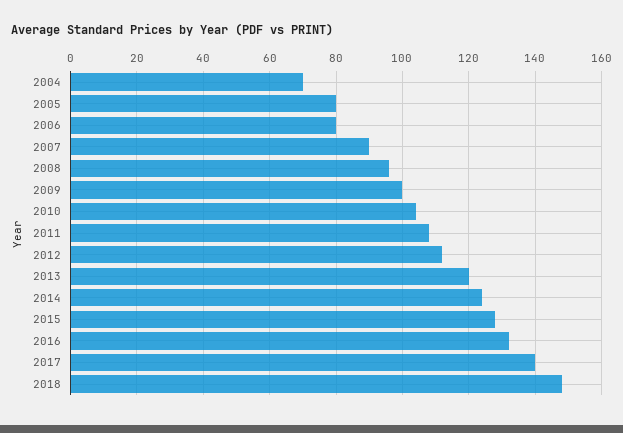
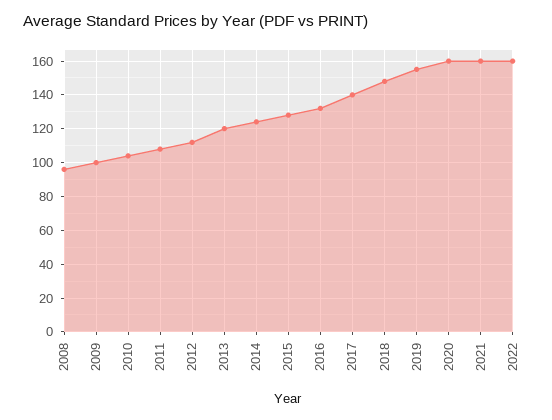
2004: 70 -> none
2005: 80 -> none
2006: 80 -> none
2007: 90 -> none
2019: none -> 155
2020: none -> 160
2021: none -> 160
2022: none -> 160

